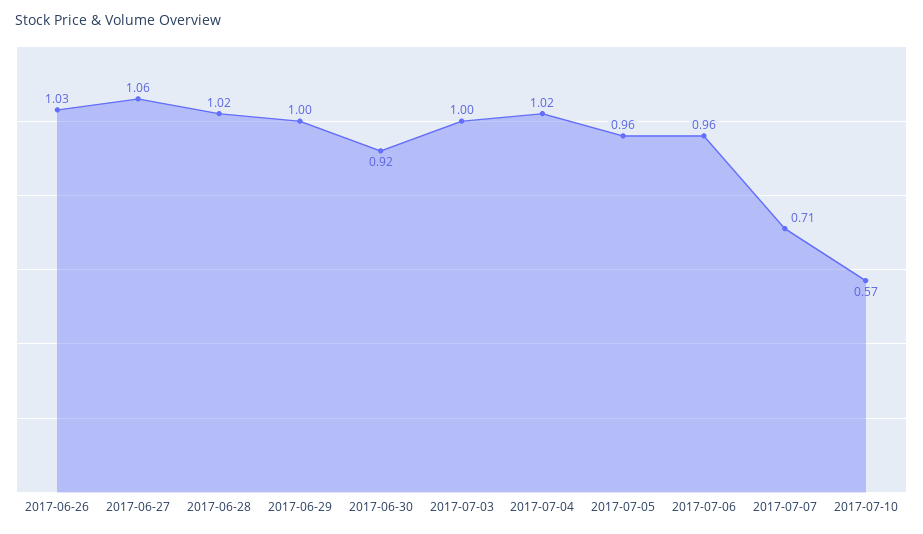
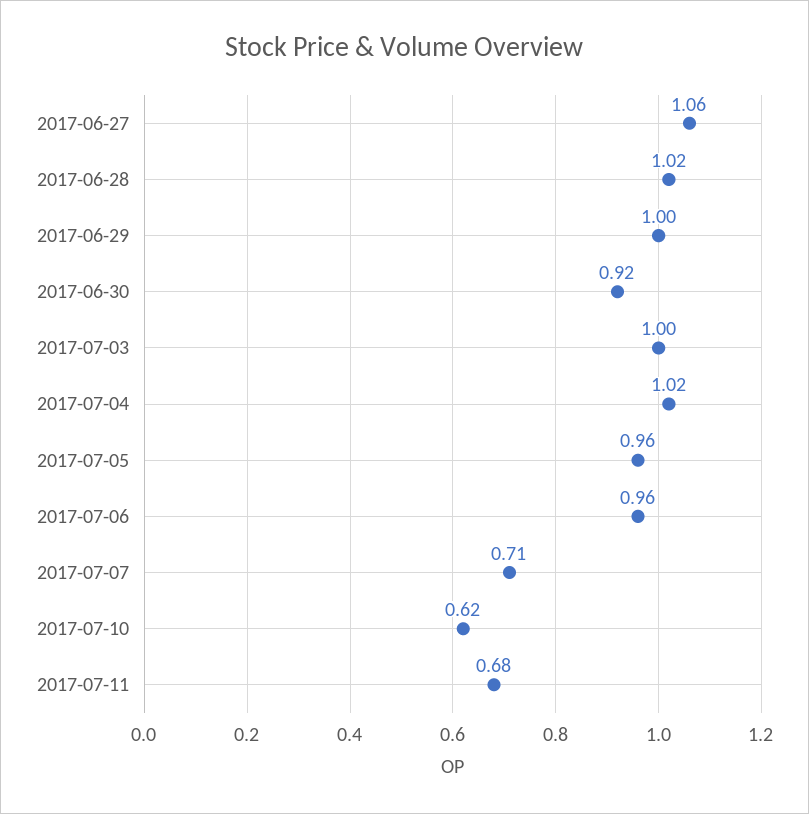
2017-06-26: 1.03 -> none
2017-07-10: 0.57 -> 0.62
2017-07-11: none -> 0.68

